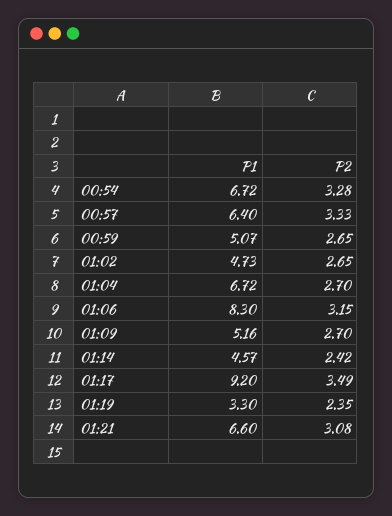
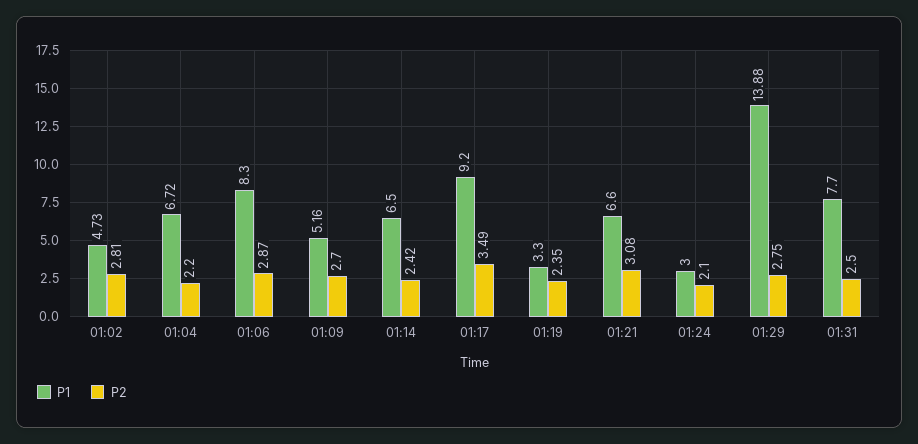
P1, 00:54: 6.72 -> none
P2, 00:54: 3.28 -> none
P1, 00:57: 6.4 -> none
P2, 00:57: 3.33 -> none
P1, 00:59: 5.07 -> none
P2, 00:59: 2.65 -> none
P2, 01:02: 2.65 -> 2.81
P2, 01:04: 2.7 -> 2.2
P2, 01:06: 3.15 -> 2.87
P1, 01:14: 4.57 -> 6.5
P1, 01:24: none -> 3
P2, 01:24: none -> 2.1
P1, 01:29: none -> 13.88
P2, 01:29: none -> 2.75
P1, 01:31: none -> 7.7
P2, 01:31: none -> 2.5

